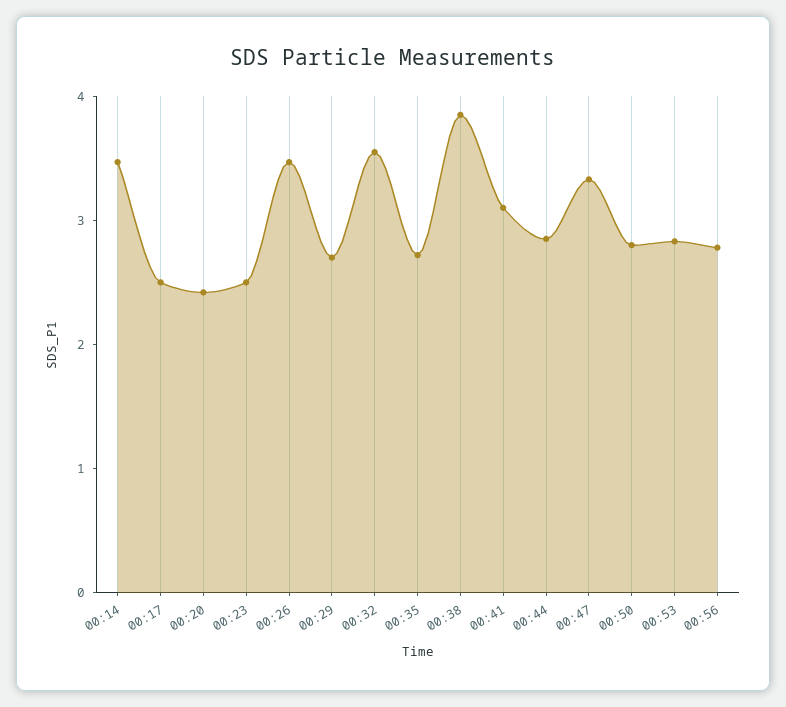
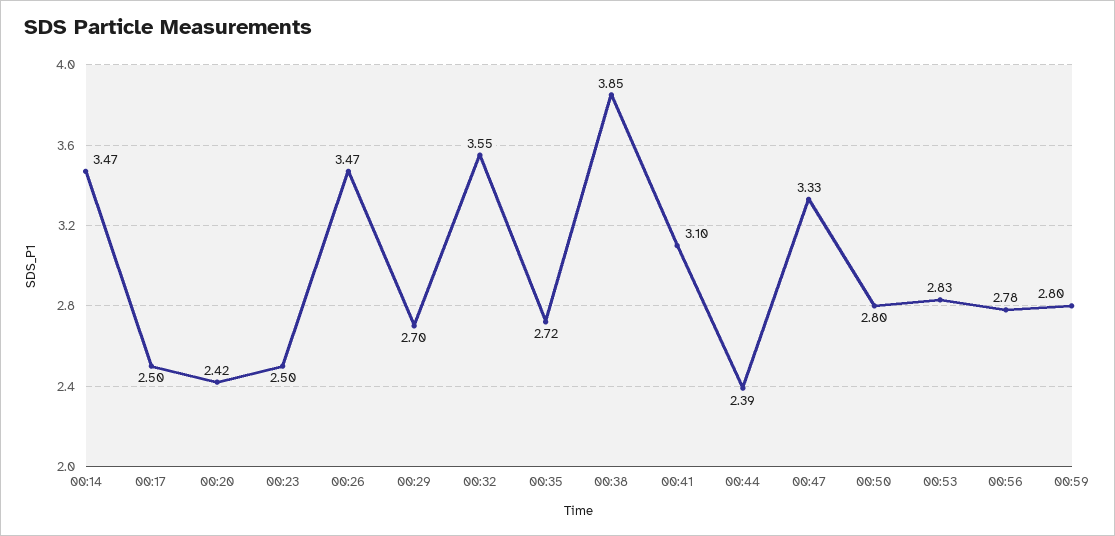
00:44: 2.8 -> 2.39
00:59: none -> 2.8

